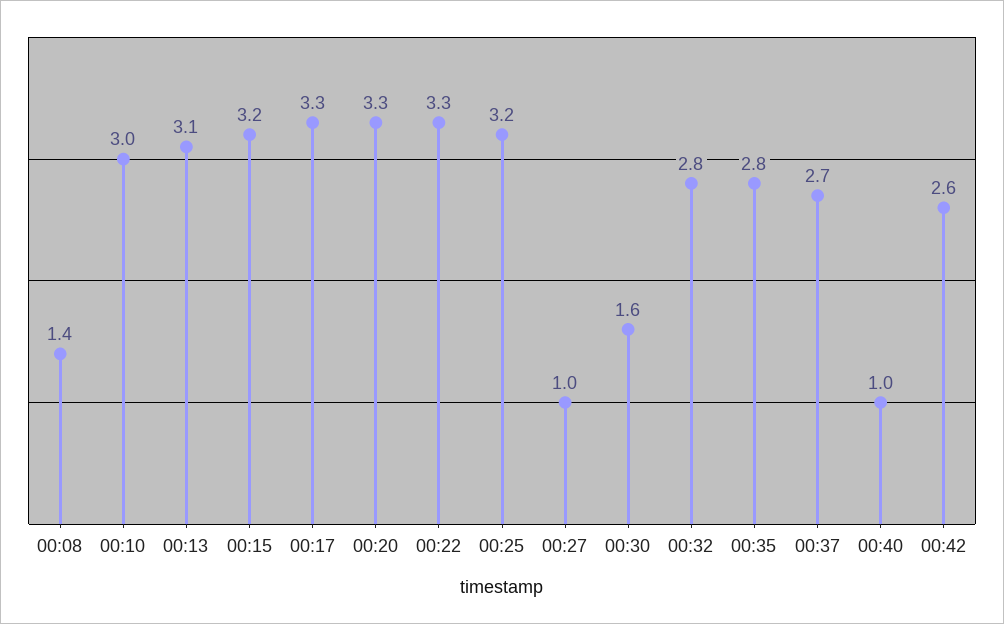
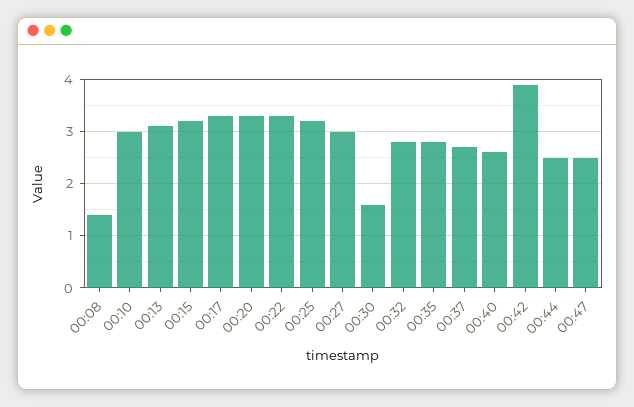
00:27: 1 -> 3
00:40: 1 -> 2.5
00:42: 2.6 -> 4
00:44: none -> 2.5
00:47: none -> 2.5

